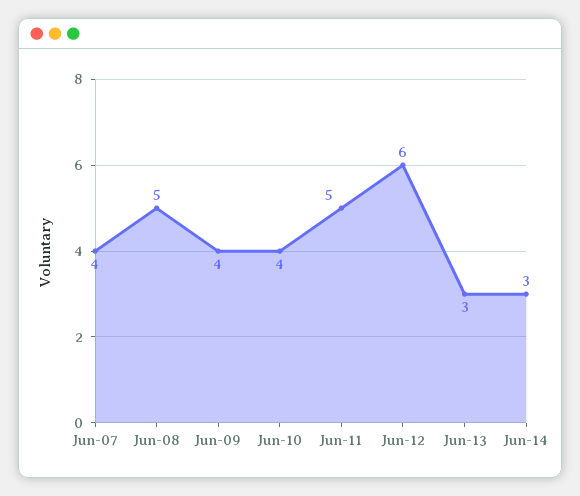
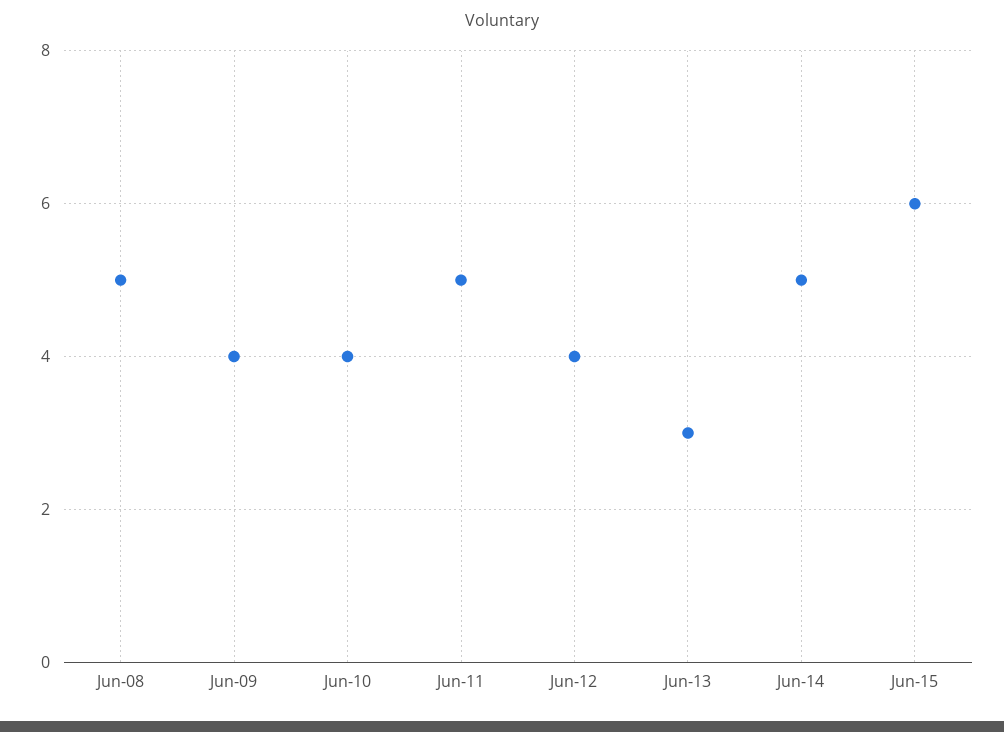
Jun-07: 4 -> none
Jun-12: 6 -> 4
Jun-14: 3 -> 5
Jun-15: none -> 6

